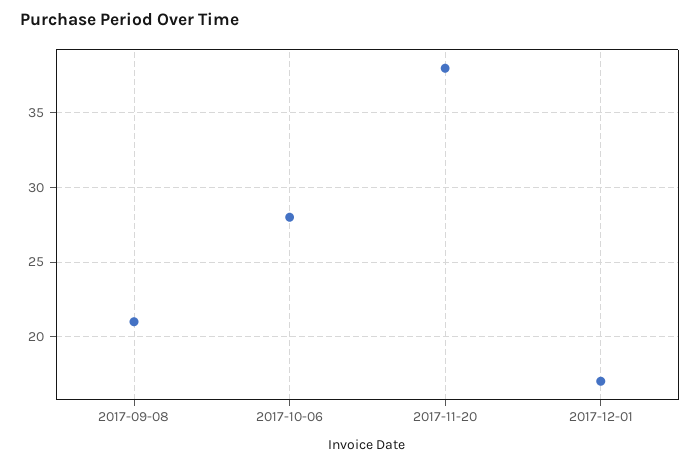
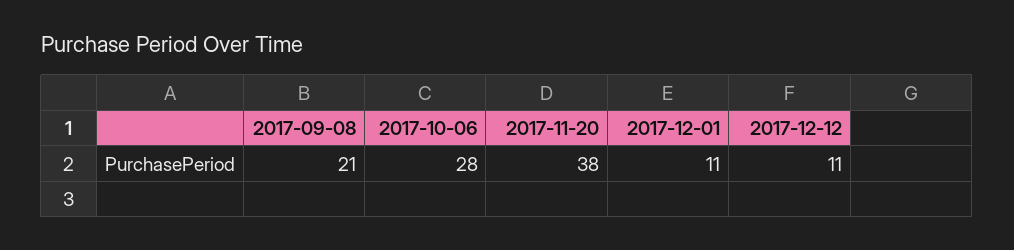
2017-12-01: 17 -> 11
2017-12-12: none -> 11

